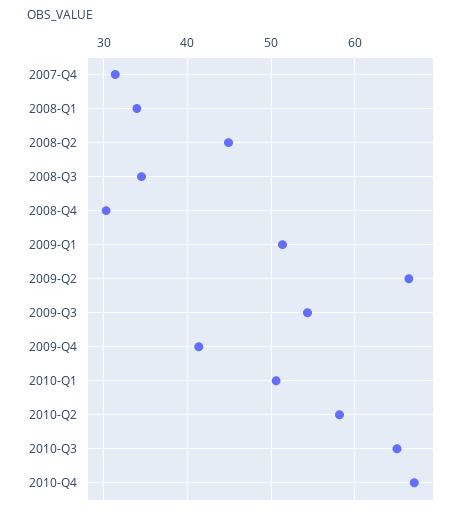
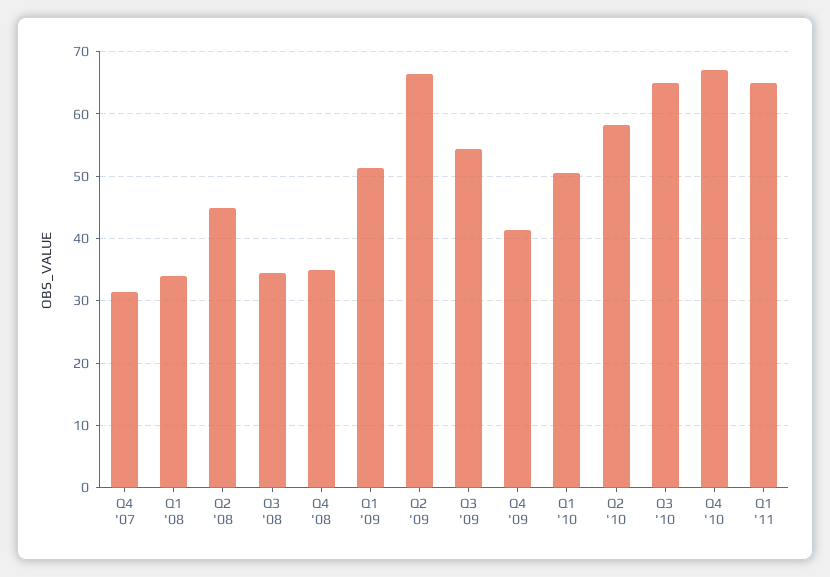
2008-Q4: 30 -> 35
Q1 '11: none -> 65

